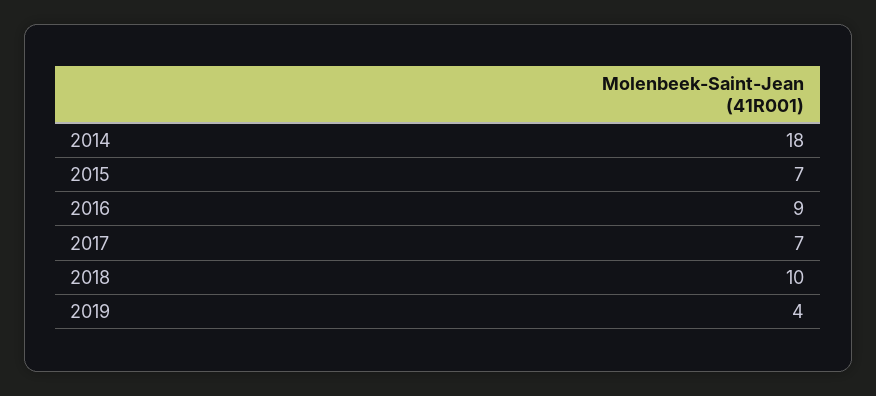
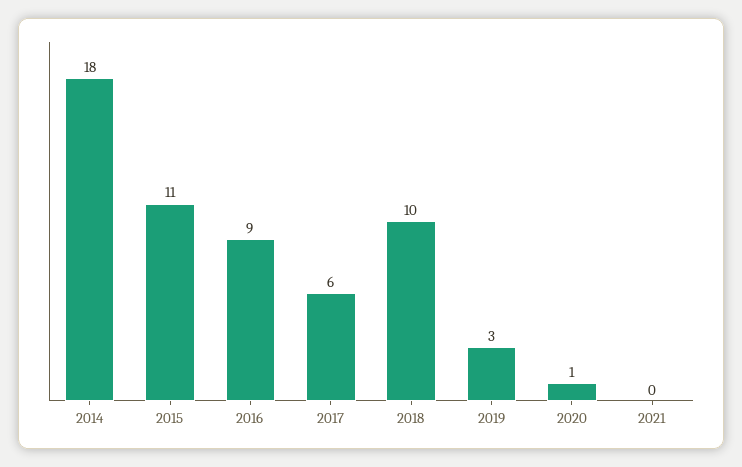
2015: 7 -> 11
2017: 7 -> 6
2019: 4 -> 3
2020: none -> 1
2021: none -> 0

